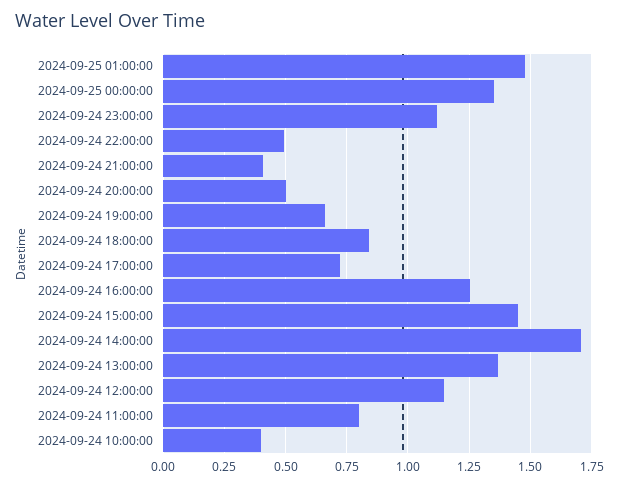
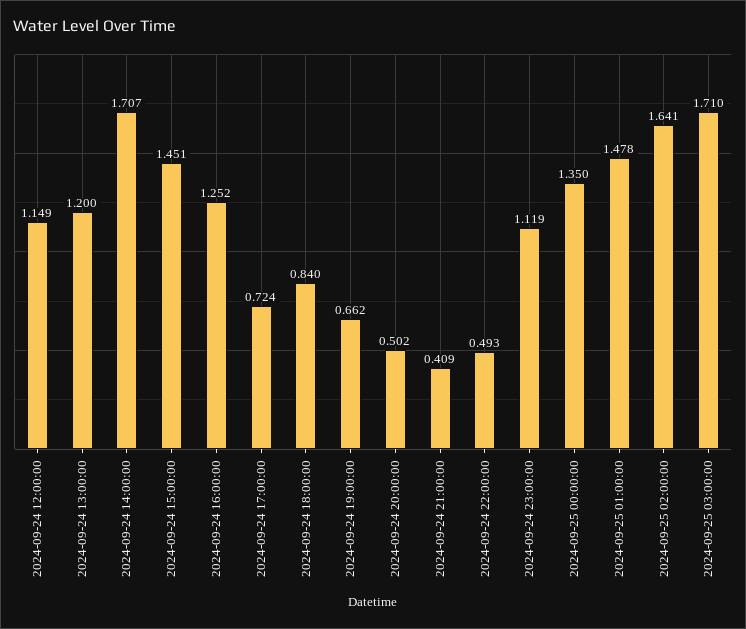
2024-09-24 13:00:00: 1.375 -> 1.2
2024-09-24 11:00:00: 0.8 -> none
2024-09-24 10:00:00: 0.4 -> none
2024-09-25 02:00:00: none -> 1.641
2024-09-25 03:00:00: none -> 1.71

